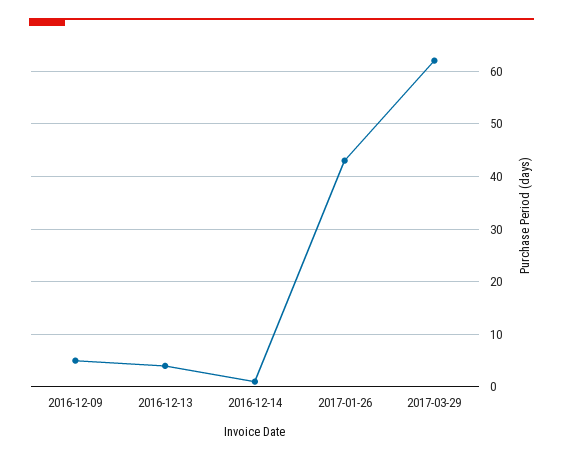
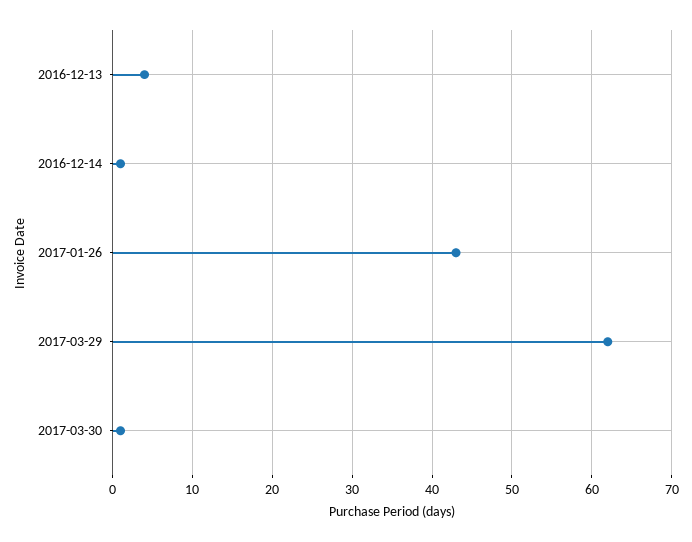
2016-12-09: 5 -> none
2017-03-30: none -> 1

